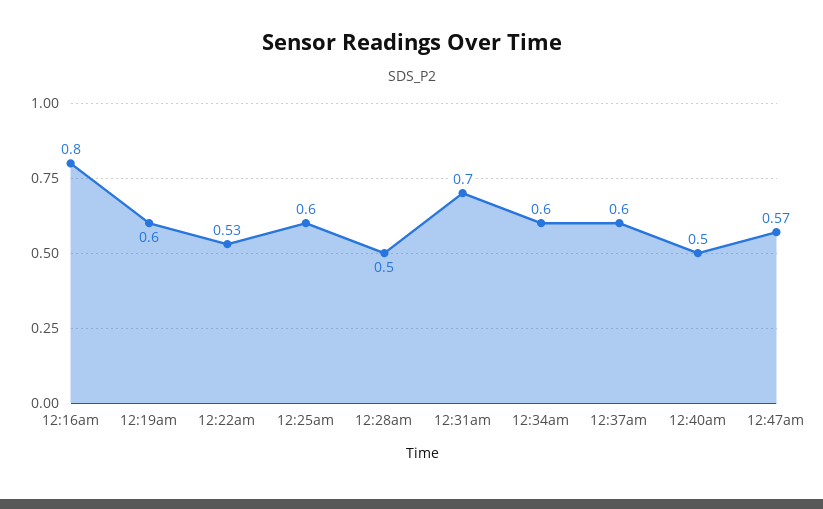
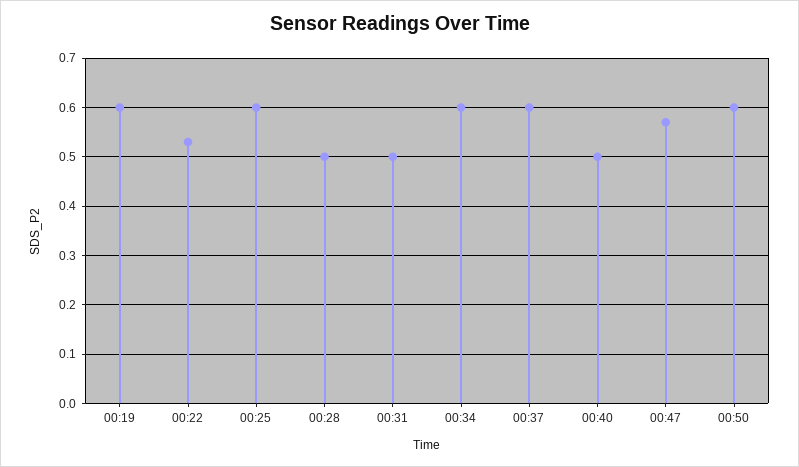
12:16am: 0.8 -> none
12:31am: 0.7 -> 0.5
00:50: none -> 0.6

